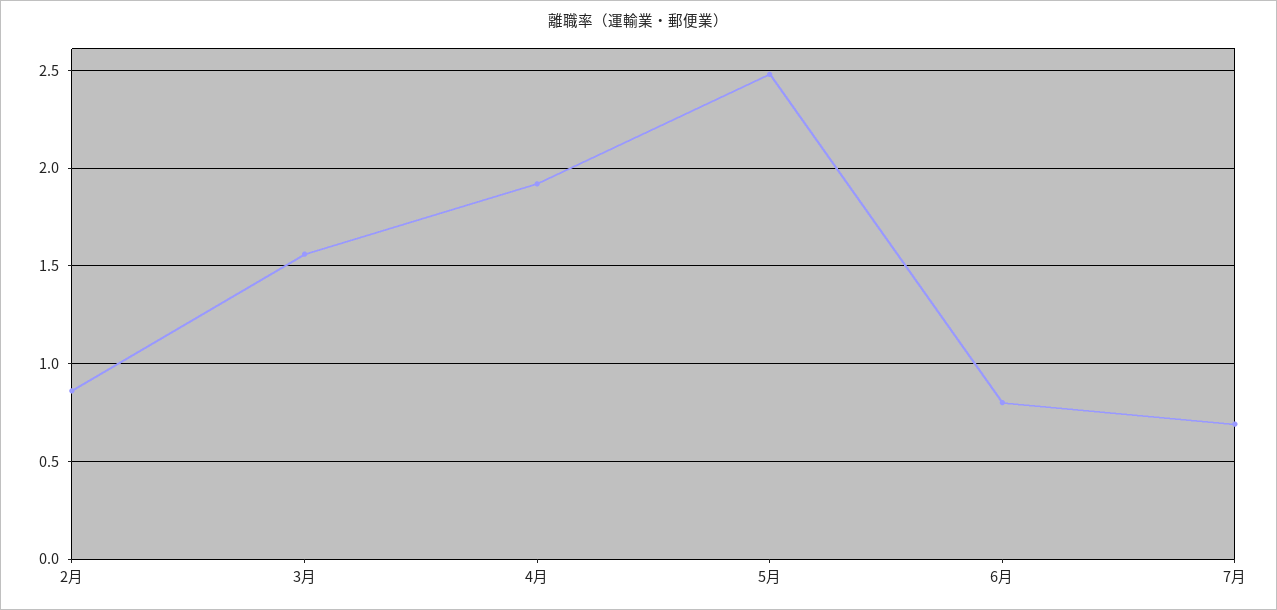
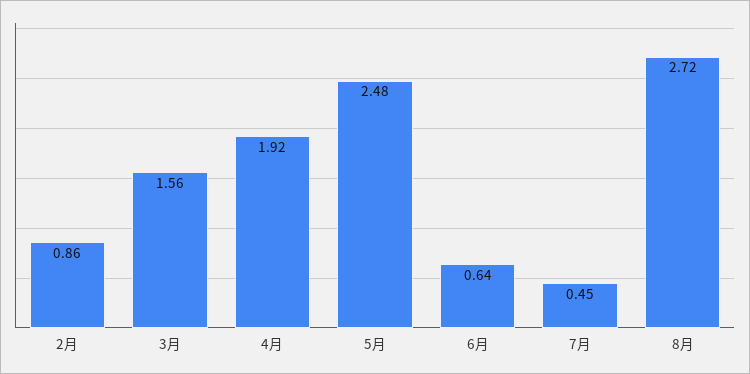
6月: 0.8 -> 0.64
7月: 0.7 -> 0.45
8月: none -> 2.72

